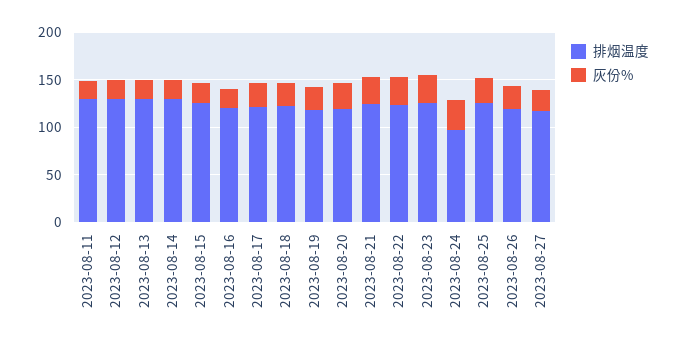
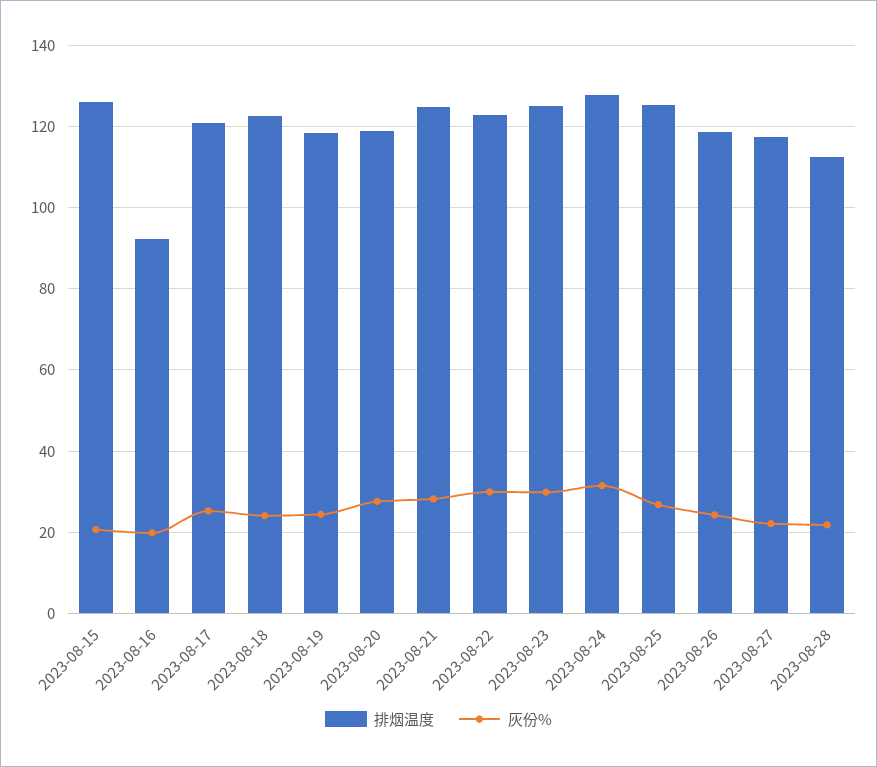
排烟温度, 2023-08-11: 130 -> none
灰份%, 2023-08-11: 20 -> none
排烟温度, 2023-08-12: 130 -> none
灰份%, 2023-08-12: 20 -> none
排烟温度, 2023-08-13: 130 -> none
灰份%, 2023-08-13: 20 -> none
排烟温度, 2023-08-14: 130 -> none
灰份%, 2023-08-14: 20 -> none
排烟温度, 2023-08-16: 120 -> 92
排烟温度, 2023-08-24: 100 -> 128
排烟温度, 2023-08-28: none -> 112
灰份%, 2023-08-28: none -> 22

